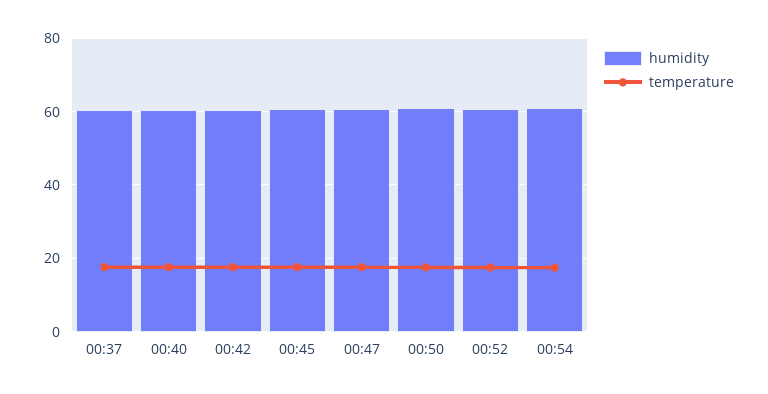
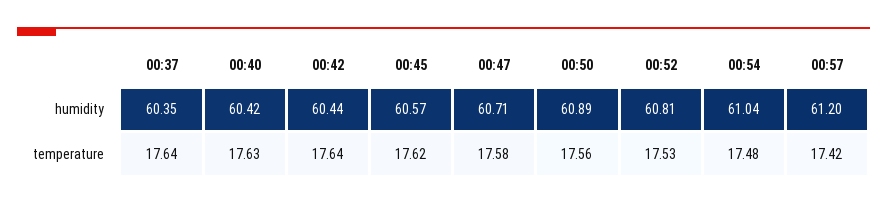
humidity, 00:57: none -> 61.2
temperature, 00:57: none -> 17.42

